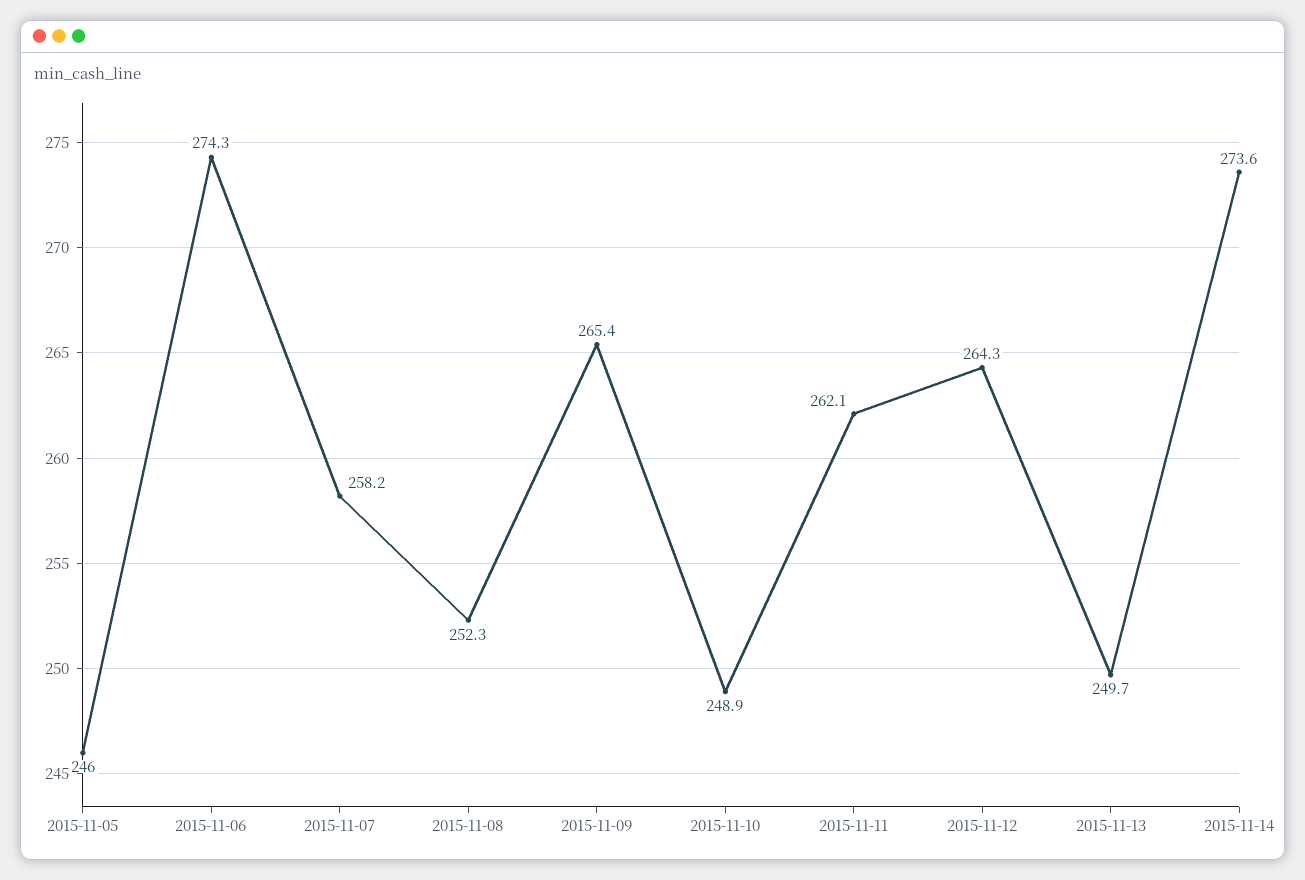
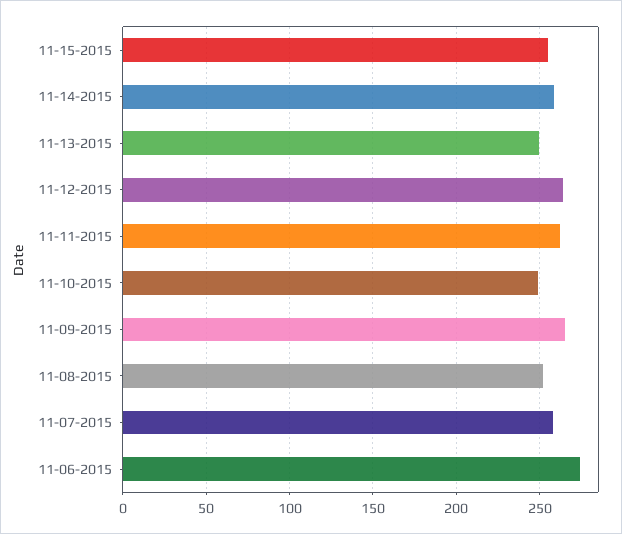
2015-11-05: 246 -> none
2015-11-14: 273.6 -> 260
11-15-2015: none -> 255

